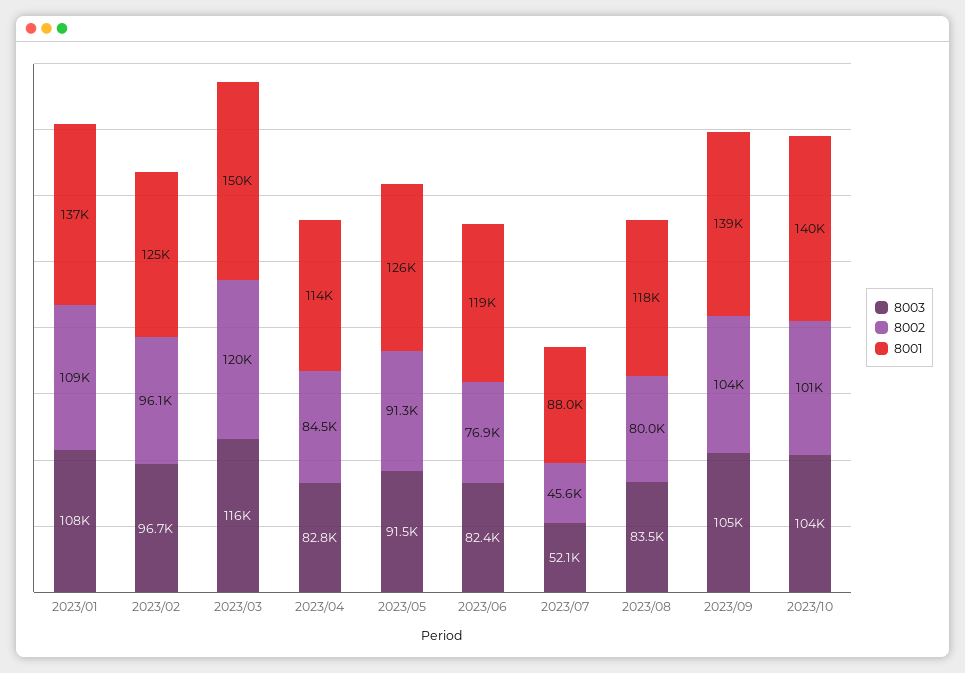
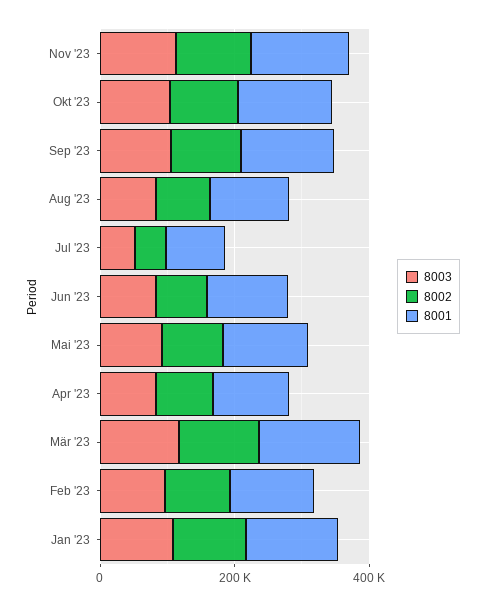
8003, Nov '23: none -> 100000
8002, Nov '23: none -> 100000
8001, Nov '23: none -> 150000

